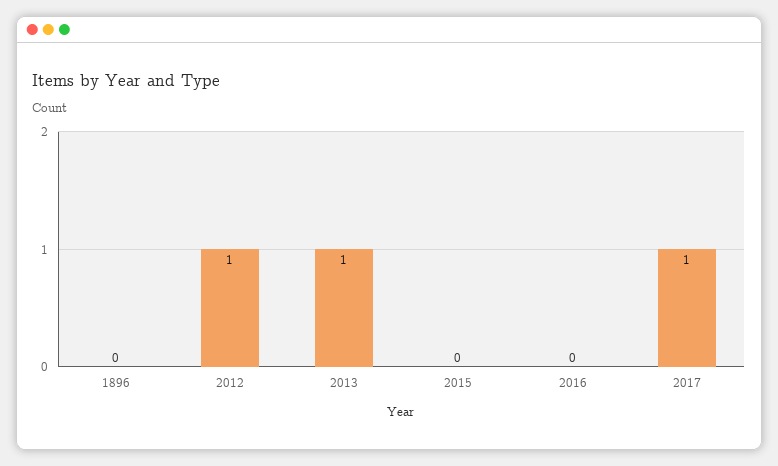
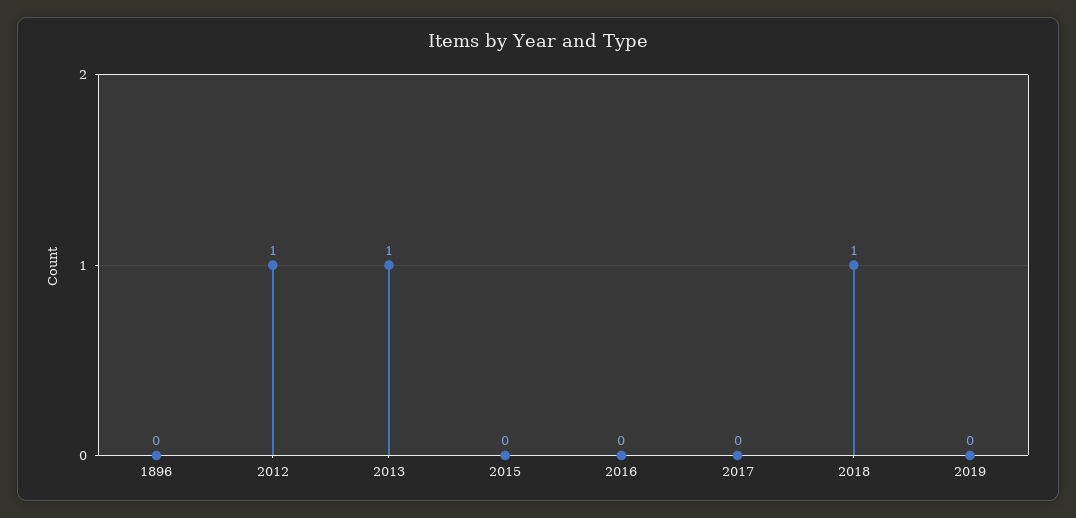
2017: 1 -> 0
2018: none -> 1
2019: none -> 0

